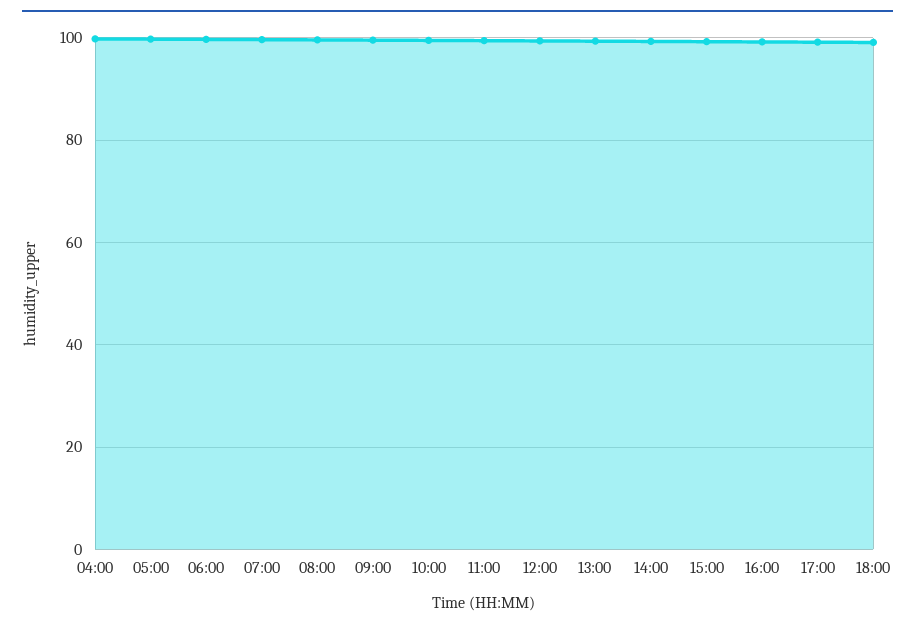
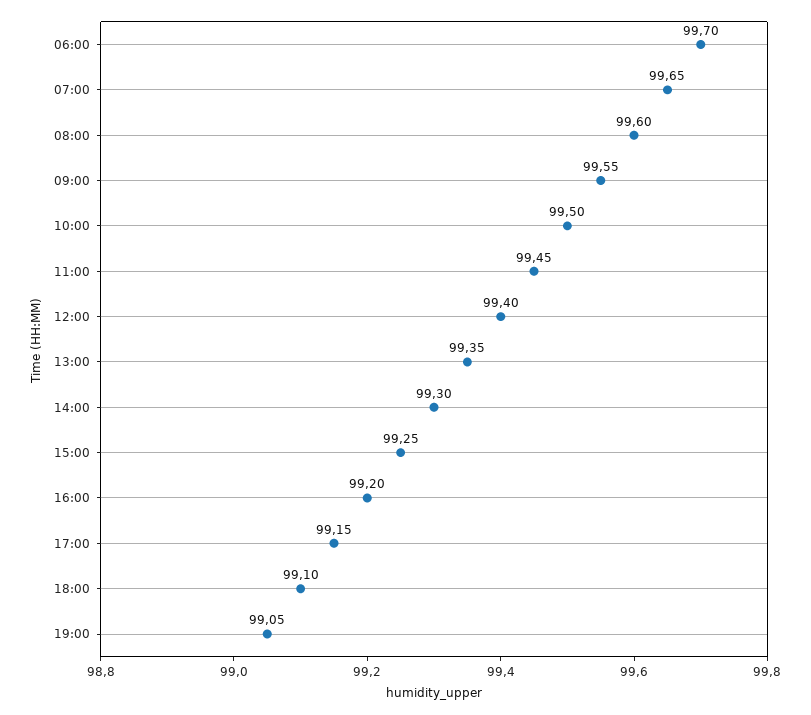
04:00: 100 -> none
05:00: 100 -> none
19:00: none -> 99.05

